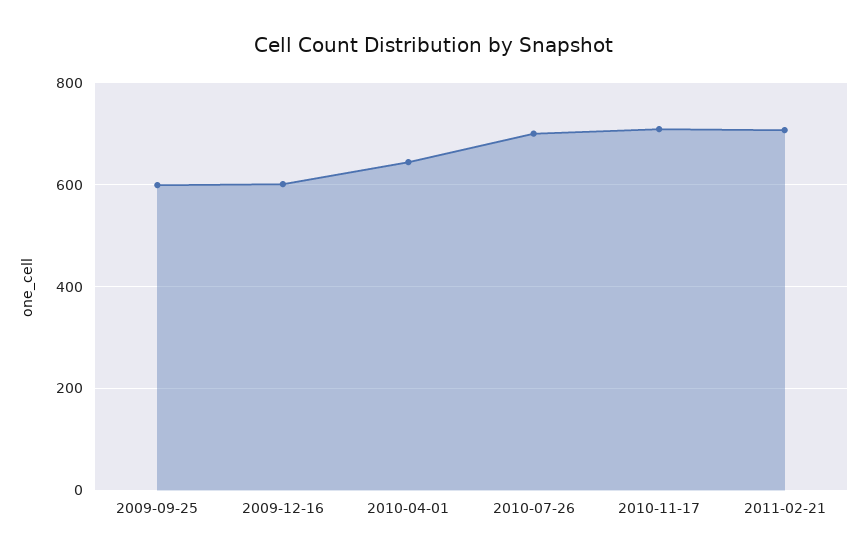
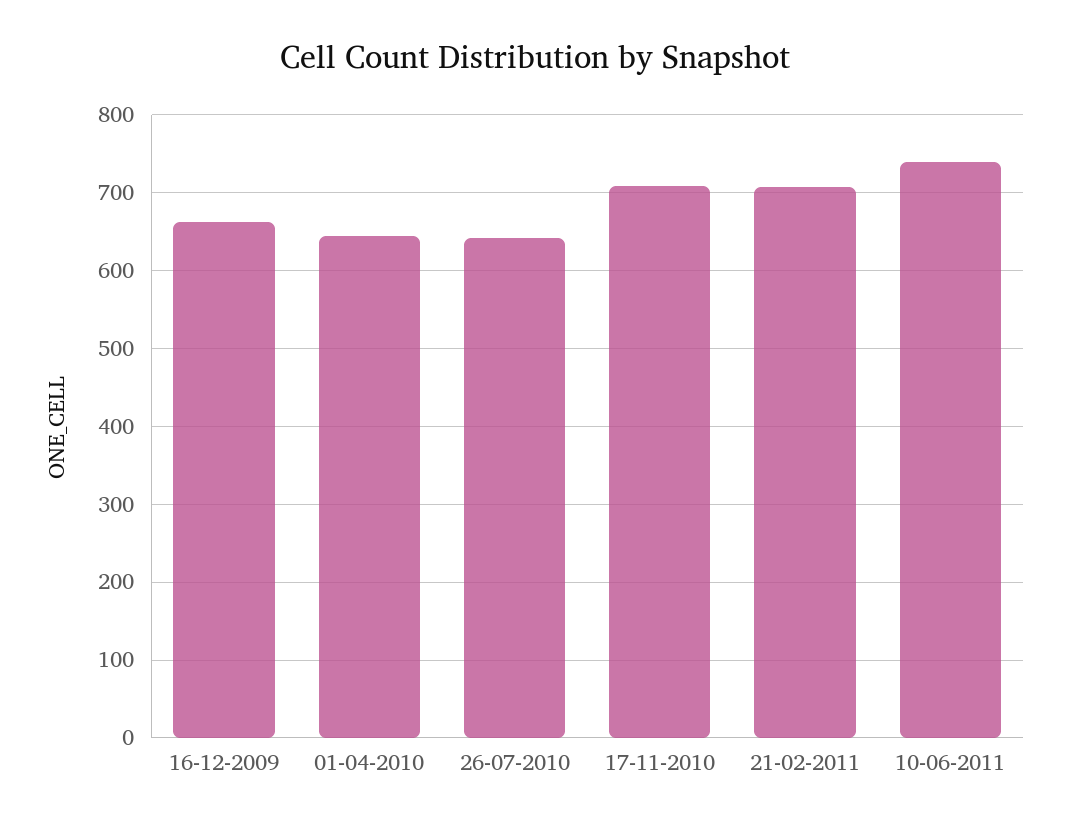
2009-09-25: 600 -> none
2009-12-16: 600 -> 660
2010-07-26: 700 -> 640
10-06-2011: none -> 740

